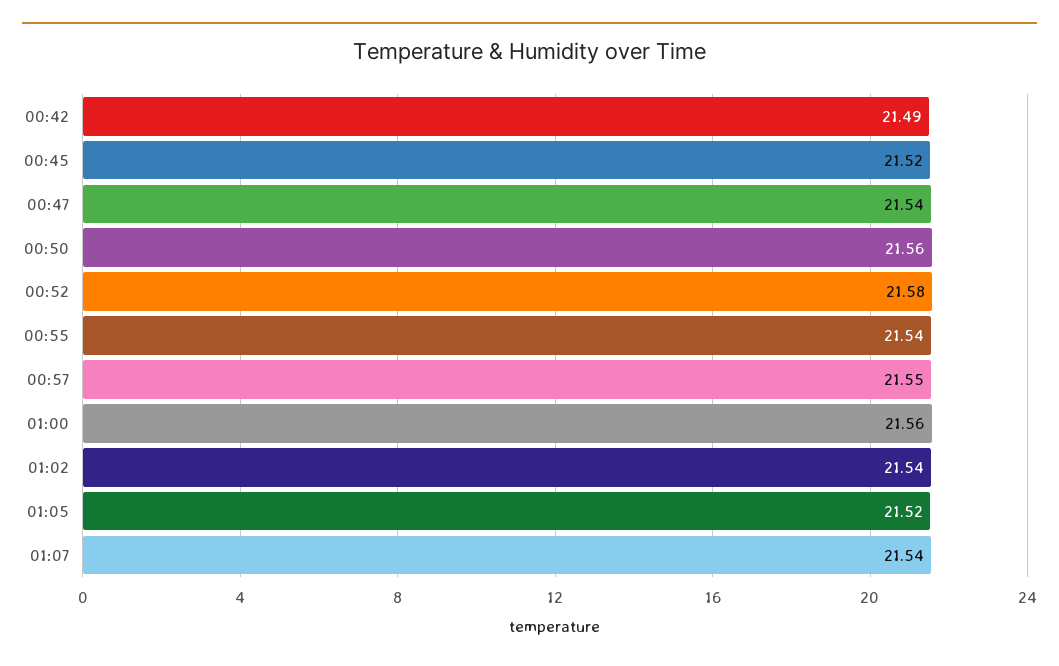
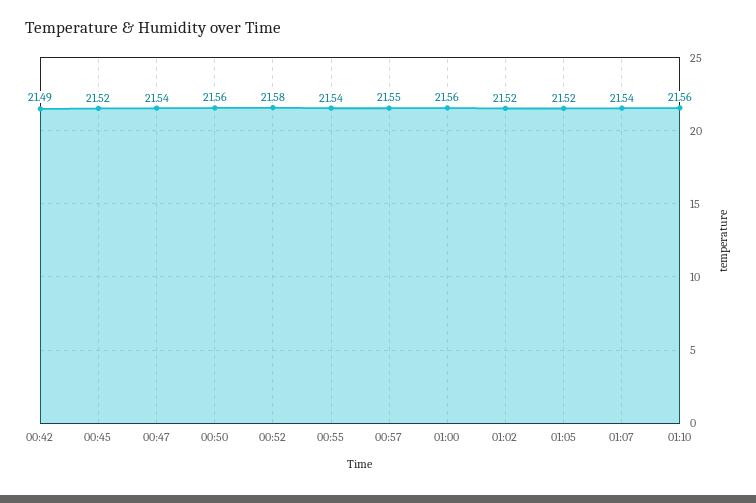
01:02: 21.54 -> 21.52
01:10: none -> 21.56

